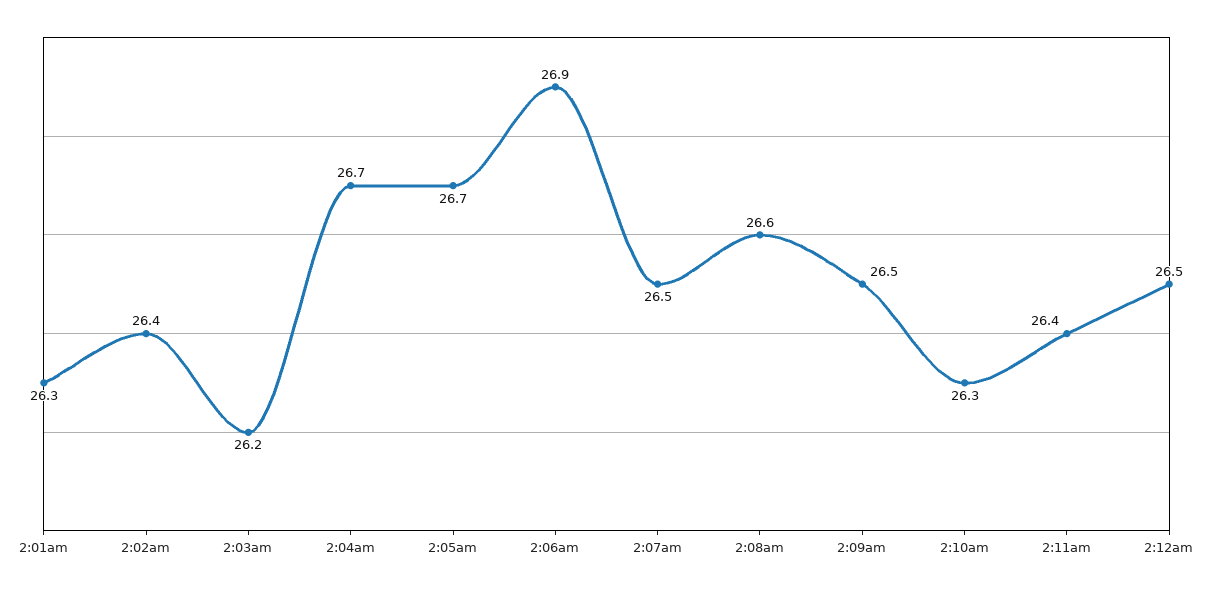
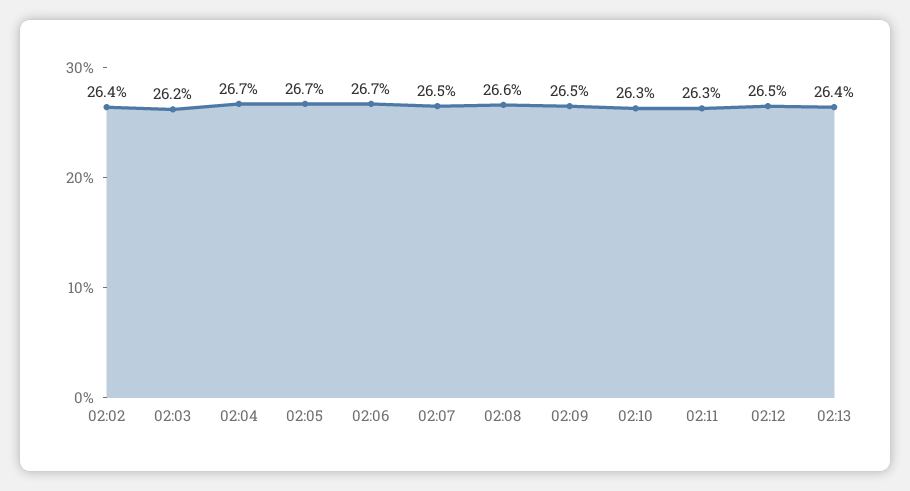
2:01am: 26.3 -> none
2:06am: 26.9 -> 26.7
2:11am: 26.4 -> 26.3
02:13: none -> 26.4

